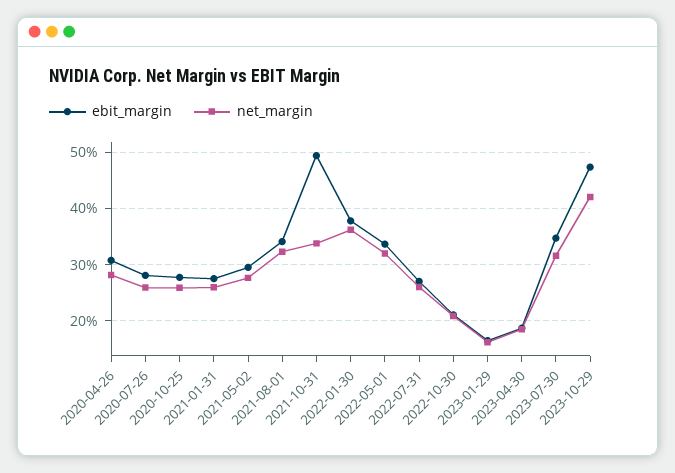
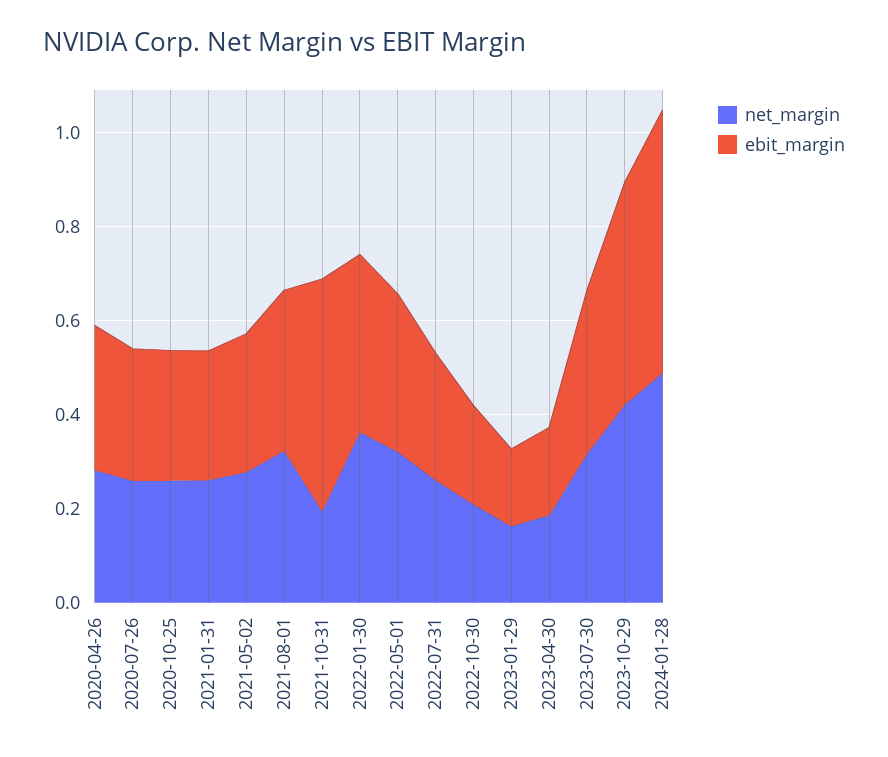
net_margin, 2021-10-31: 0.34 -> 0.2
net_margin, 2024-01-28: none -> 0.5
ebit_margin, 2024-01-28: none -> 0.55

